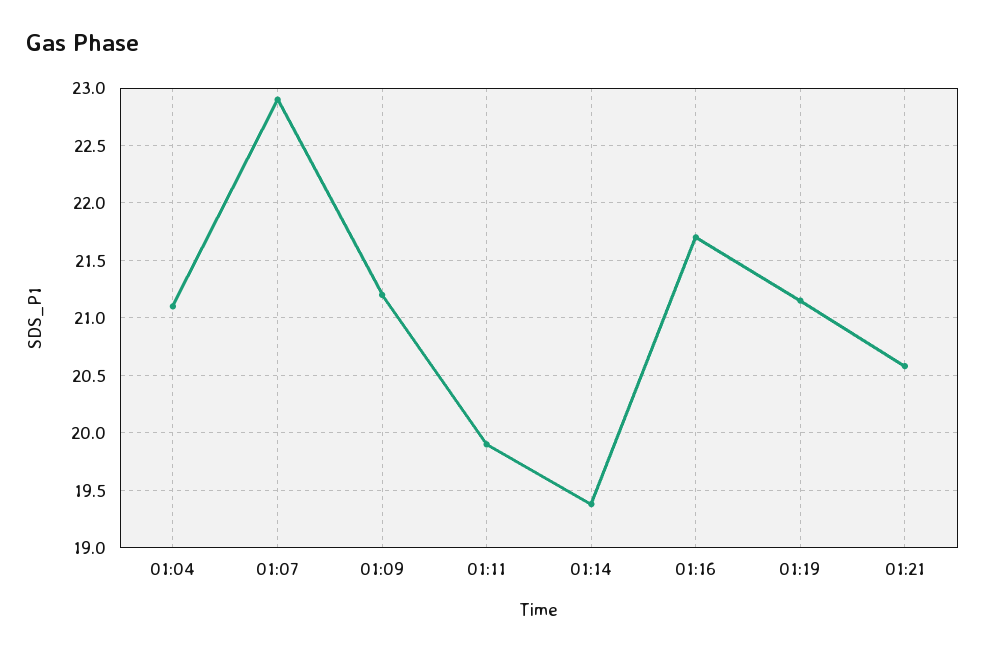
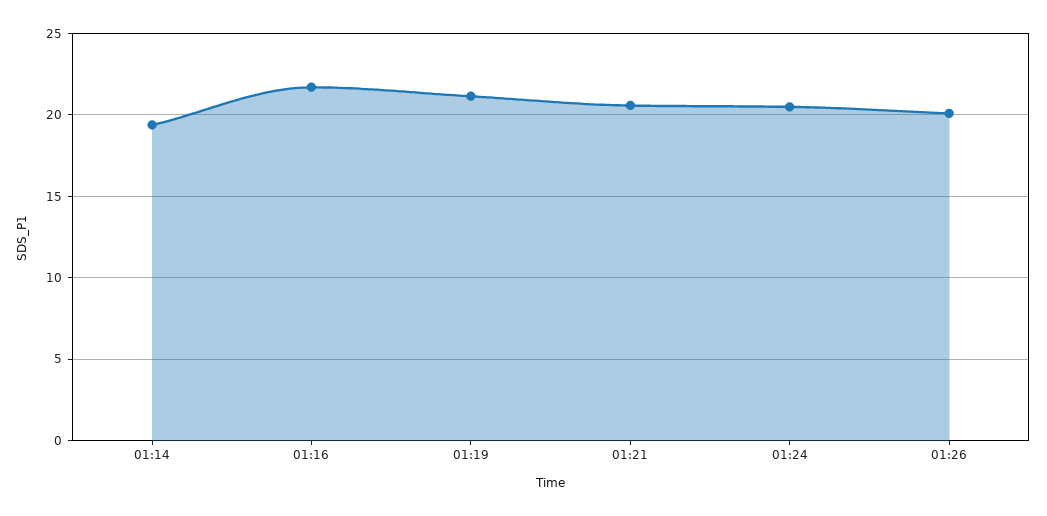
01:04: 21.1 -> none
01:07: 22.9 -> none
01:09: 21.2 -> none
01:11: 19.9 -> none
01:24: none -> 20.5
01:26: none -> 20

